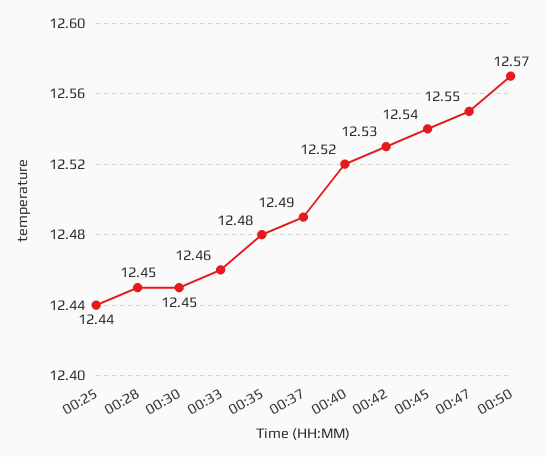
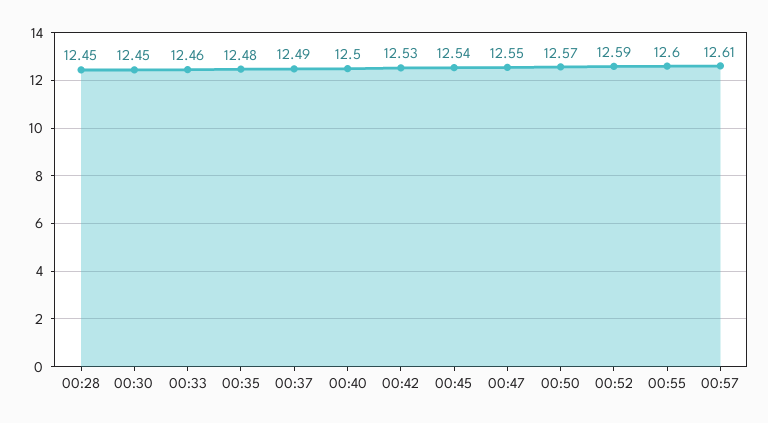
00:25: 12.44 -> none
00:40: 12.52 -> 12.5
00:52: none -> 12.59
00:55: none -> 12.6
00:57: none -> 12.61

